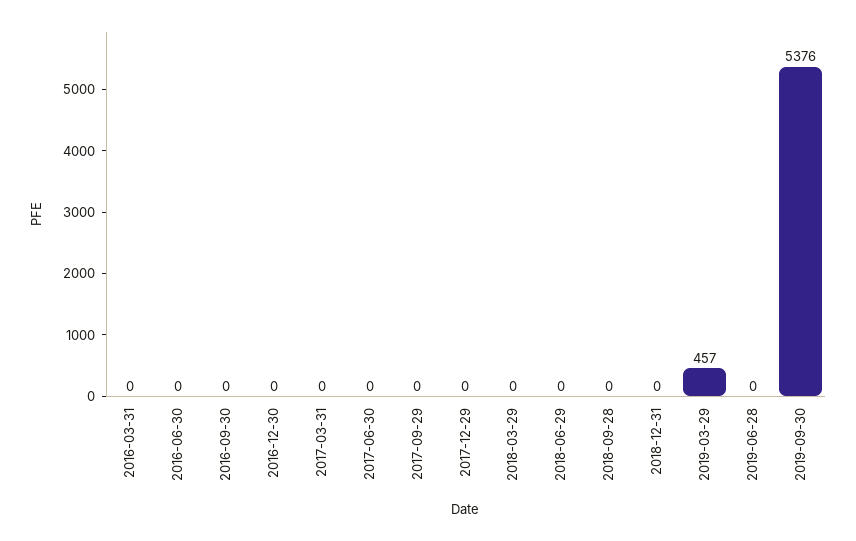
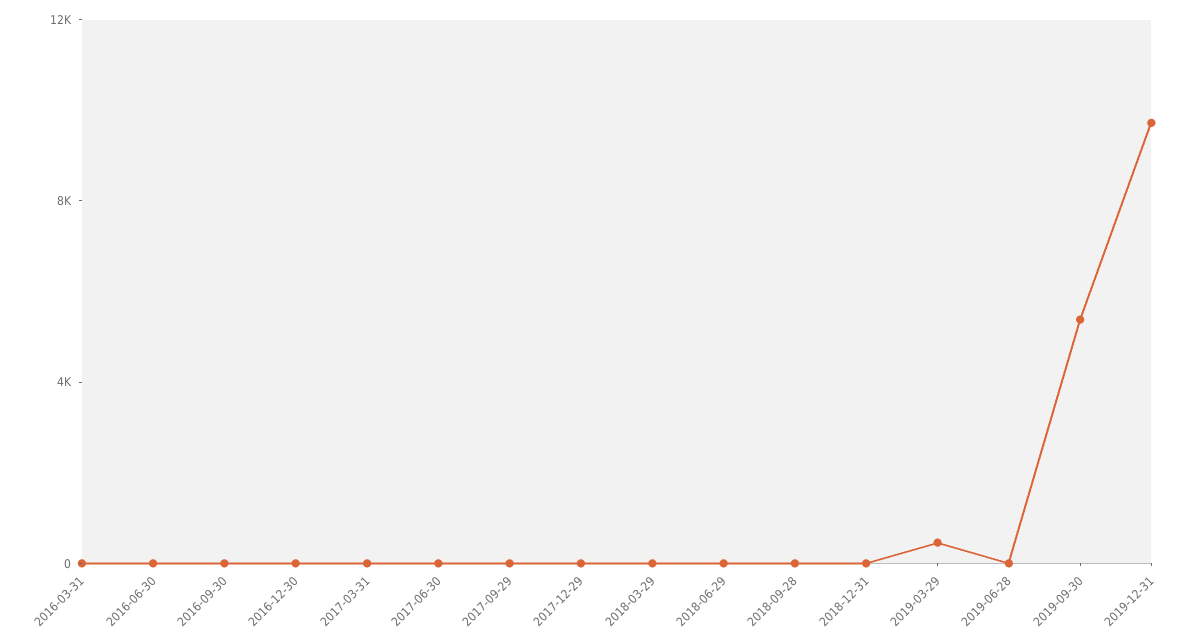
2019-12-31: none -> 10000

